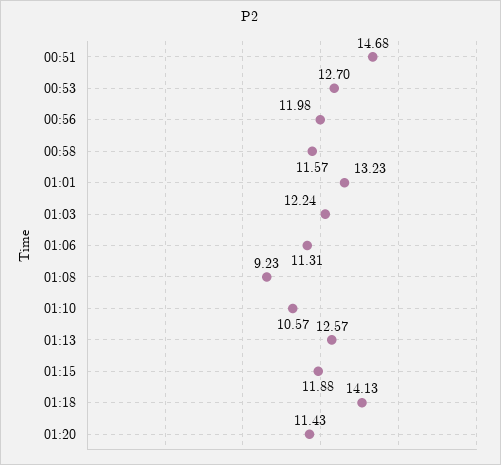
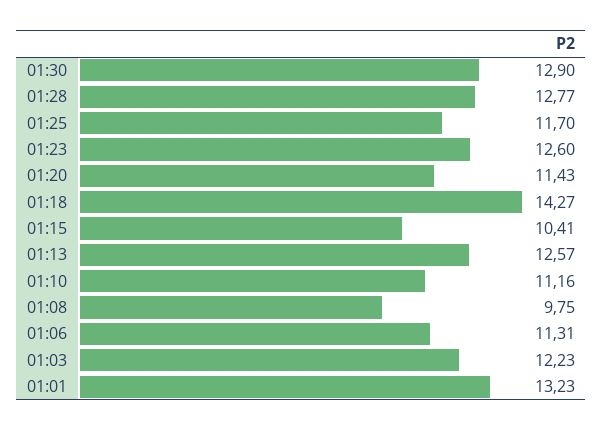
00:51: 14.68 -> none
00:53: 12.7 -> none
00:56: 11.98 -> none
00:58: 11.57 -> none
01:03: 12.24 -> 12.23
01:08: 9.23 -> 9.75
01:10: 10.57 -> 11.16
01:15: 11.88 -> 10.41
01:18: 14.13 -> 14.27
01:30: none -> 12.9
01:28: none -> 12.77
01:25: none -> 11.7
01:23: none -> 12.6

